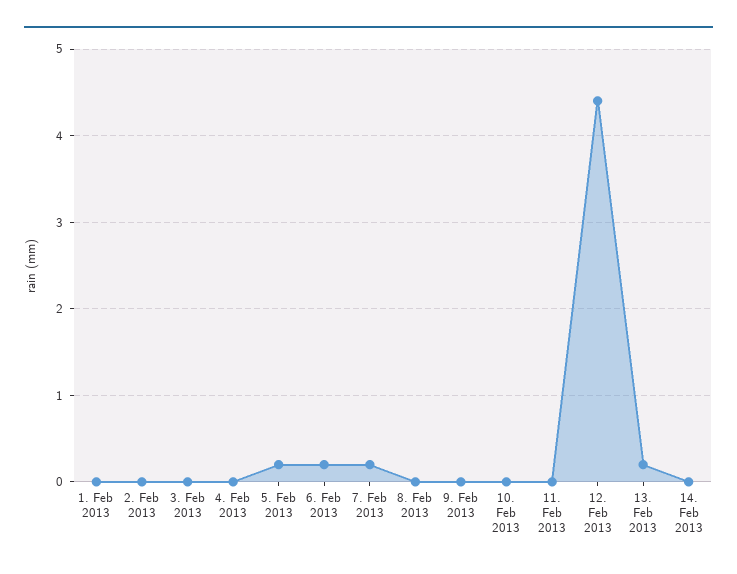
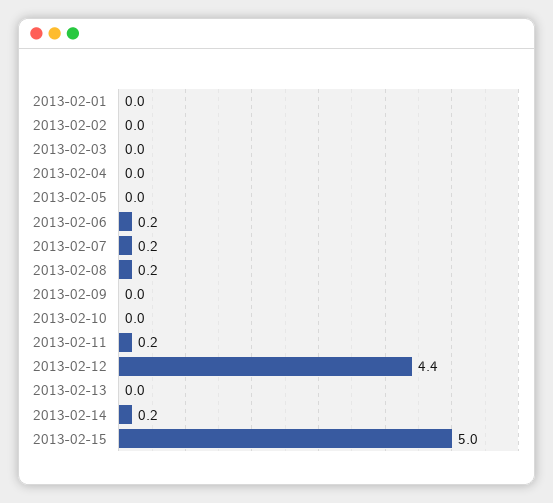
5. Feb 2013: 0.2 -> 0
8. Feb 2013: 0 -> 0.2
11. Feb 2013: 0 -> 0.2
13. Feb 2013: 0.2 -> 0
14. Feb 2013: 0 -> 0.2
2013-02-15: none -> 5

